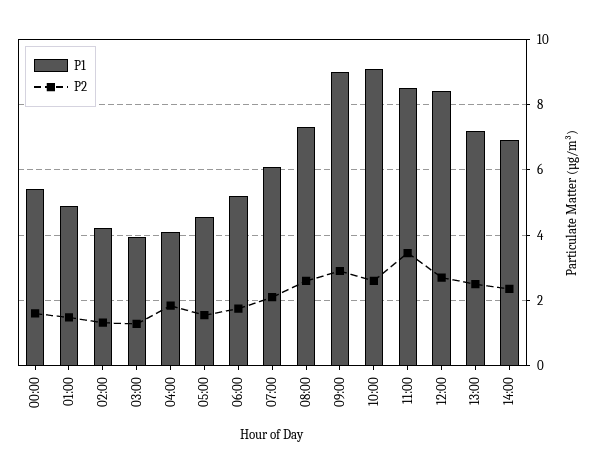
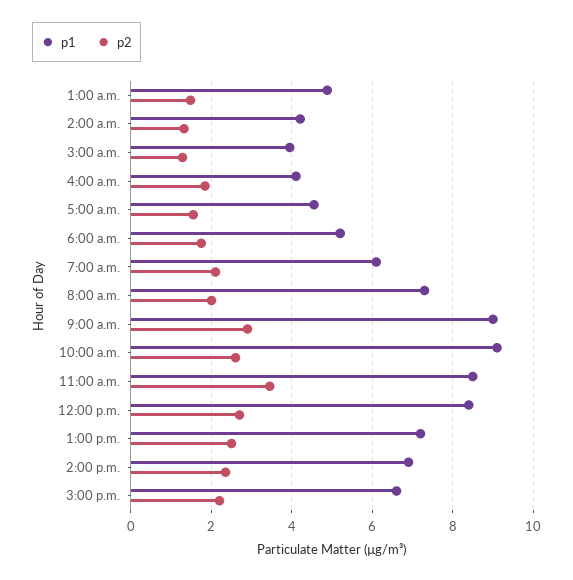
P1, 00:00: 5.4 -> none
P2, 00:00: 1.6 -> none
P2, 08:00: 2.6 -> 2
P1, 3:00 p.m.: none -> 6.6
P2, 3:00 p.m.: none -> 2.2

